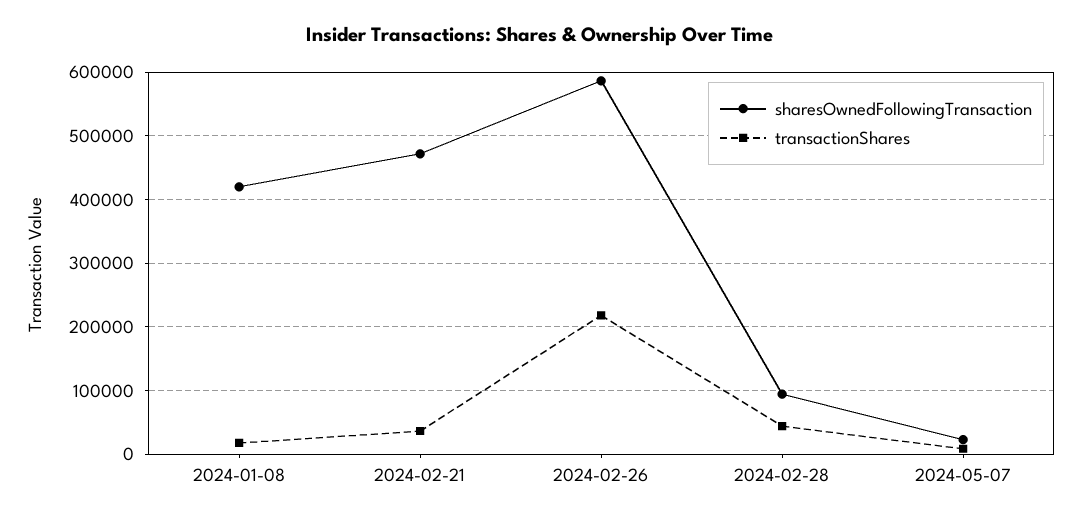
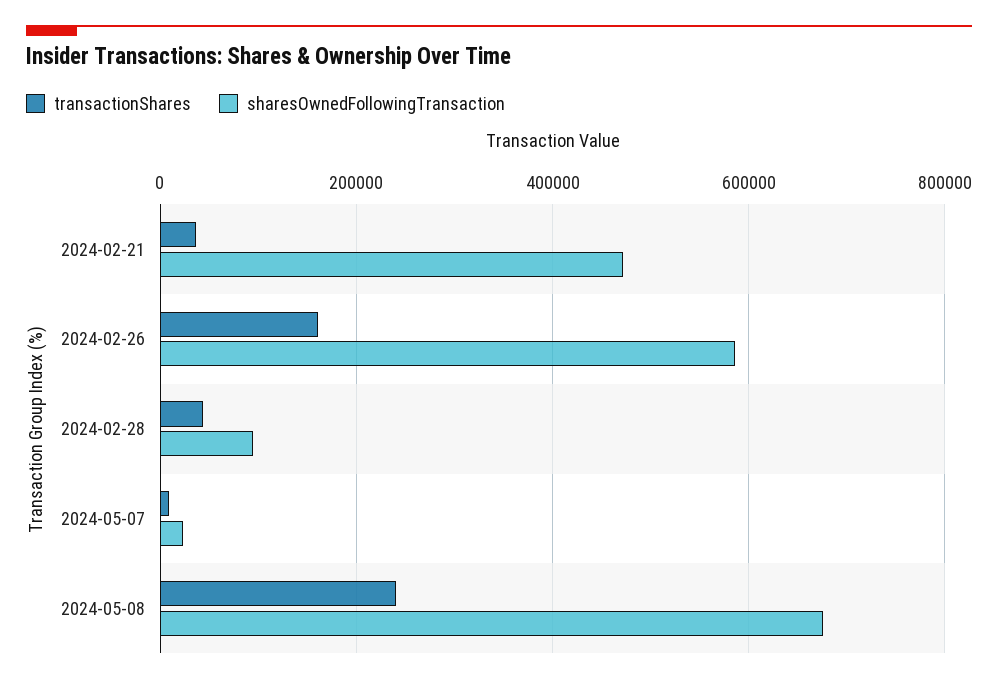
sharesOwnedFollowingTransaction, 2024-01-08: 420000 -> none
transactionShares, 2024-01-08: 20000 -> none
transactionShares, 2024-02-26: 220000 -> 160000
transactionShares, 2024-05-08: none -> 240000
sharesOwnedFollowingTransaction, 2024-05-08: none -> 680000

